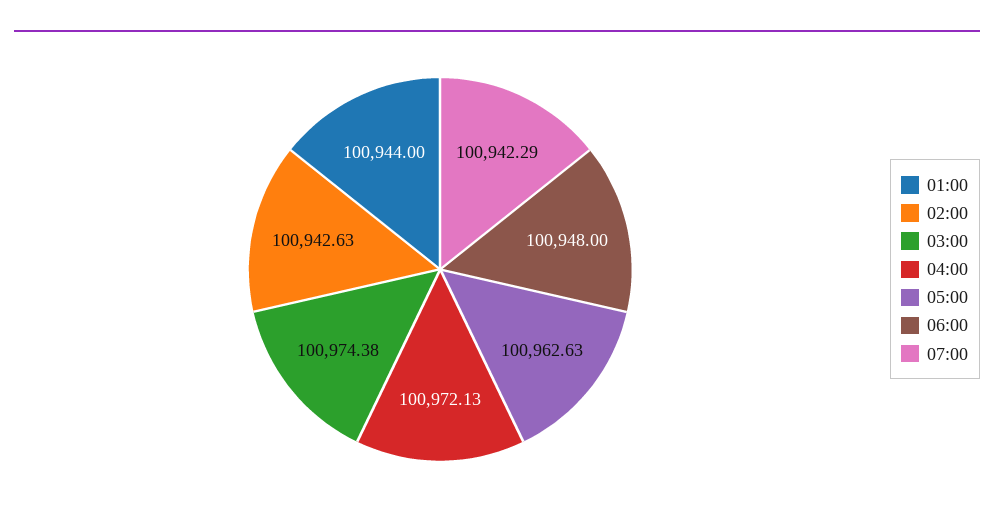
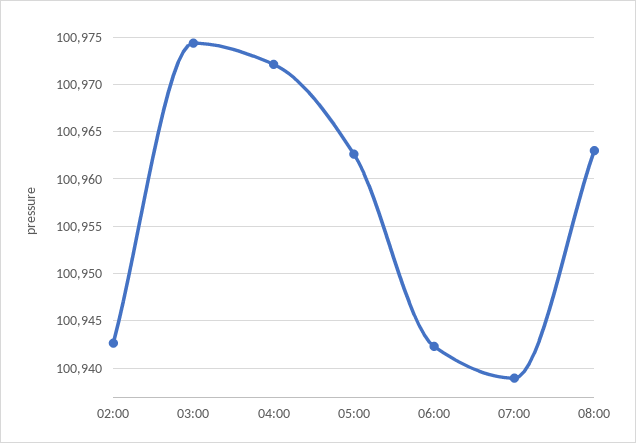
01:00: 100944 -> none
06:00: 100948 -> 100942
07:00: 100942.29 -> 100939
08:00: none -> 100963

